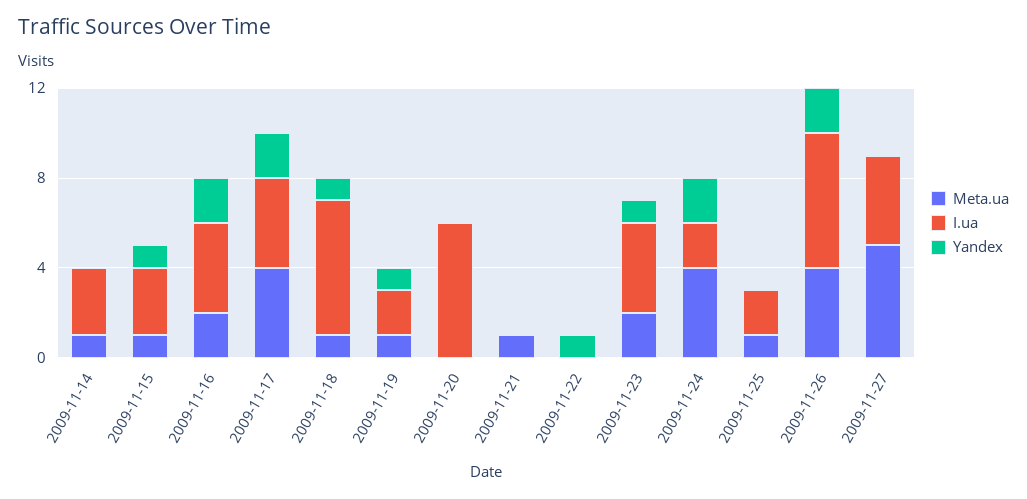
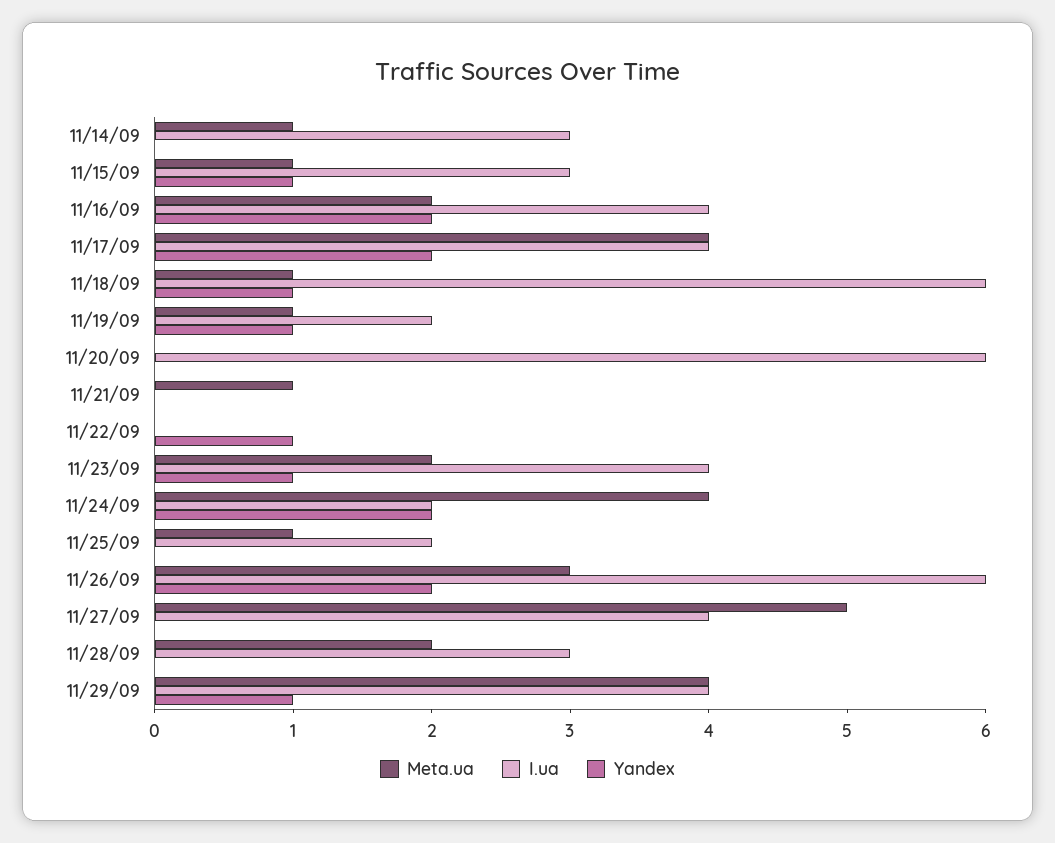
Meta.ua, 2009-11-26: 4 -> 3
Meta.ua, 11/28/09: none -> 2
I.ua, 11/28/09: none -> 3
Yandex, 11/28/09: none -> 0
Meta.ua, 11/29/09: none -> 4
I.ua, 11/29/09: none -> 4
Yandex, 11/29/09: none -> 1

